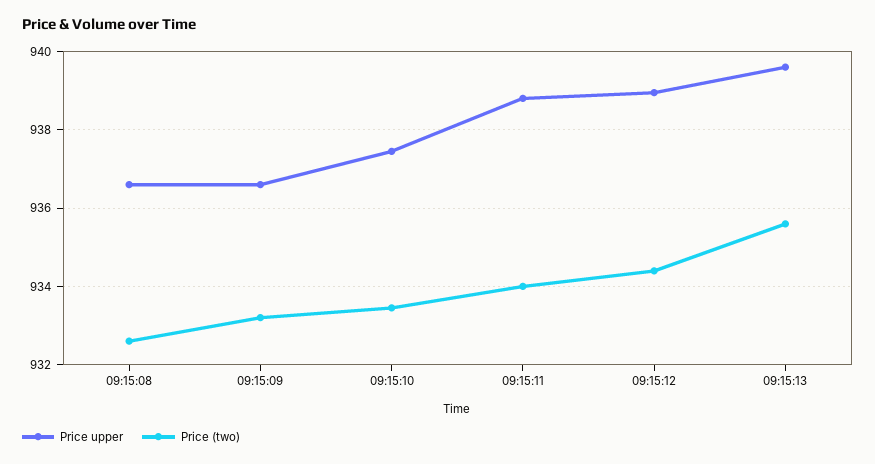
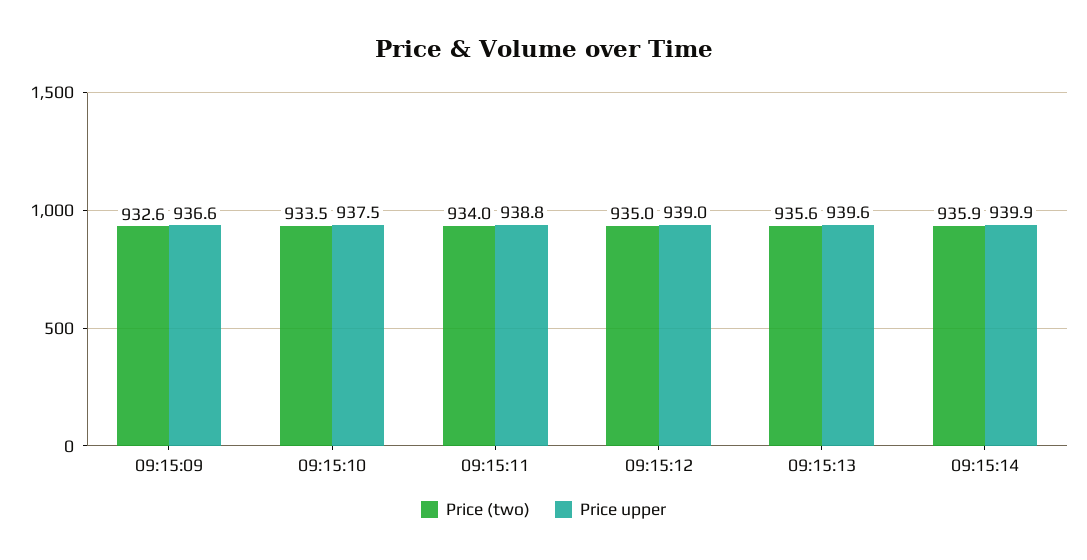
Price upper, 09:15:08: 936.6 -> none
Price (two), 09:15:08: 932.6 -> none
Price (two), 09:15:09: 933.2 -> 932.6
Price (two), 09:15:12: 934.4 -> 935
Price (two), 09:15:14: none -> 935.9
Price upper, 09:15:14: none -> 939.9

